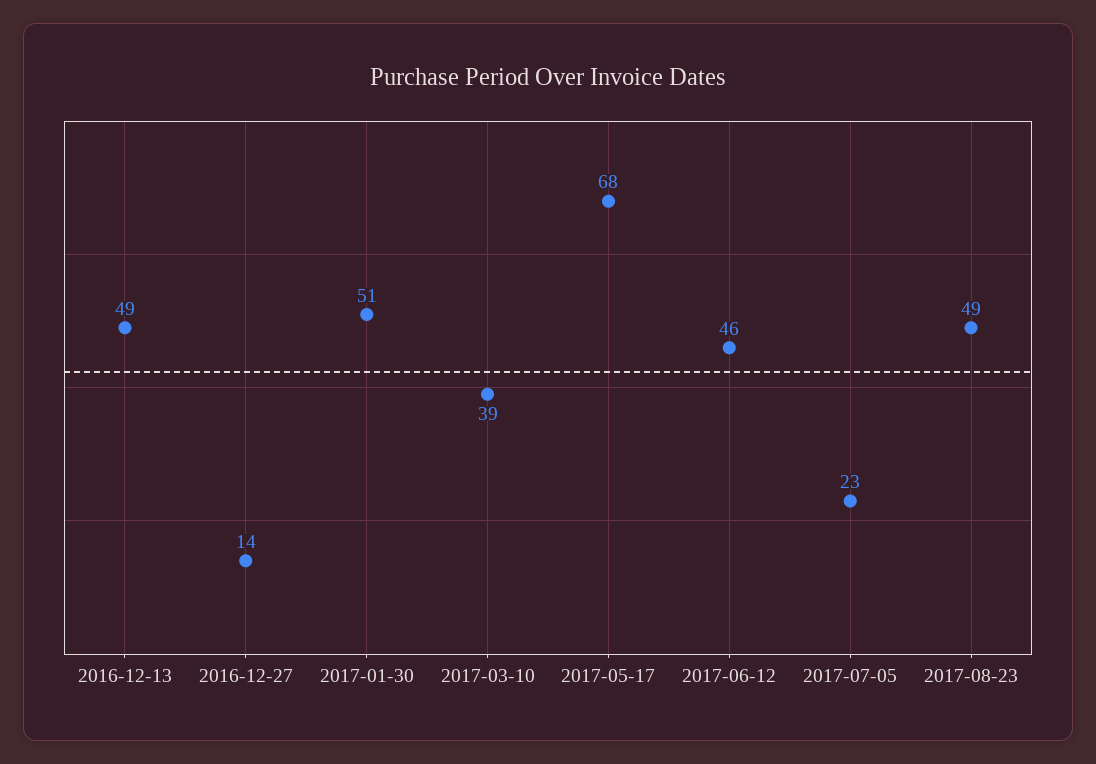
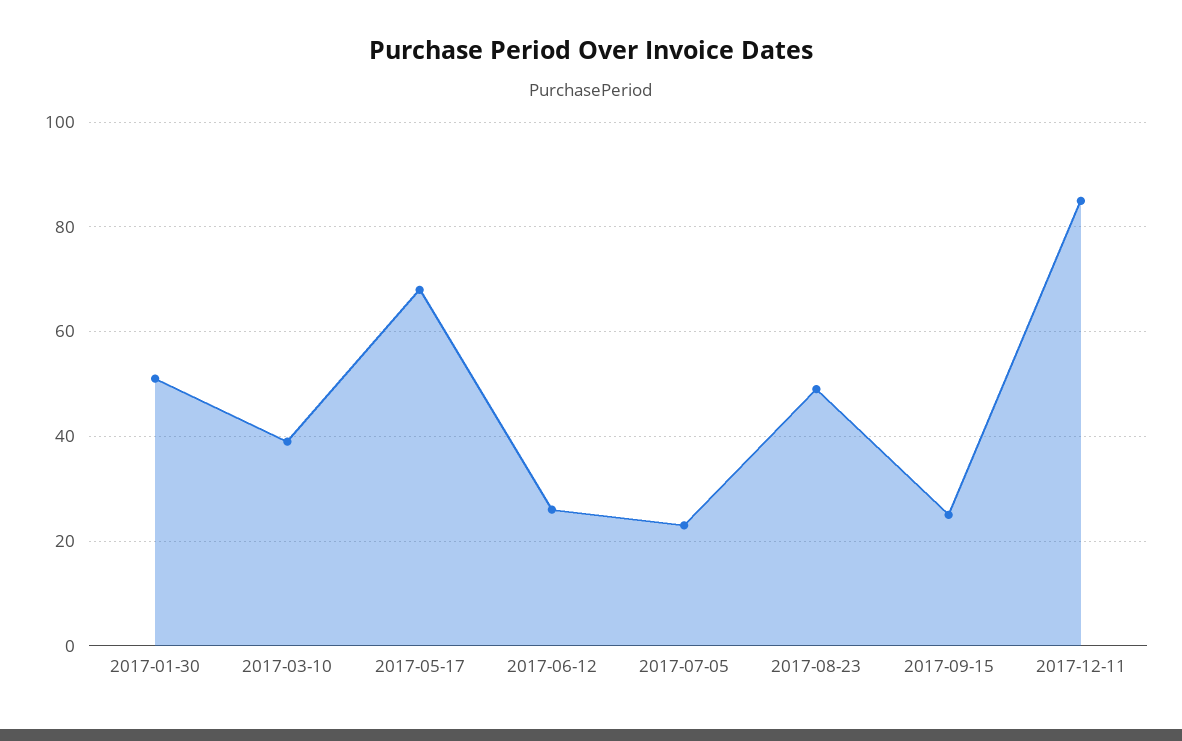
2016-12-13: 49 -> none
2016-12-27: 14 -> none
2017-06-12: 46 -> 25
2017-09-15: none -> 25
2017-12-11: none -> 85

